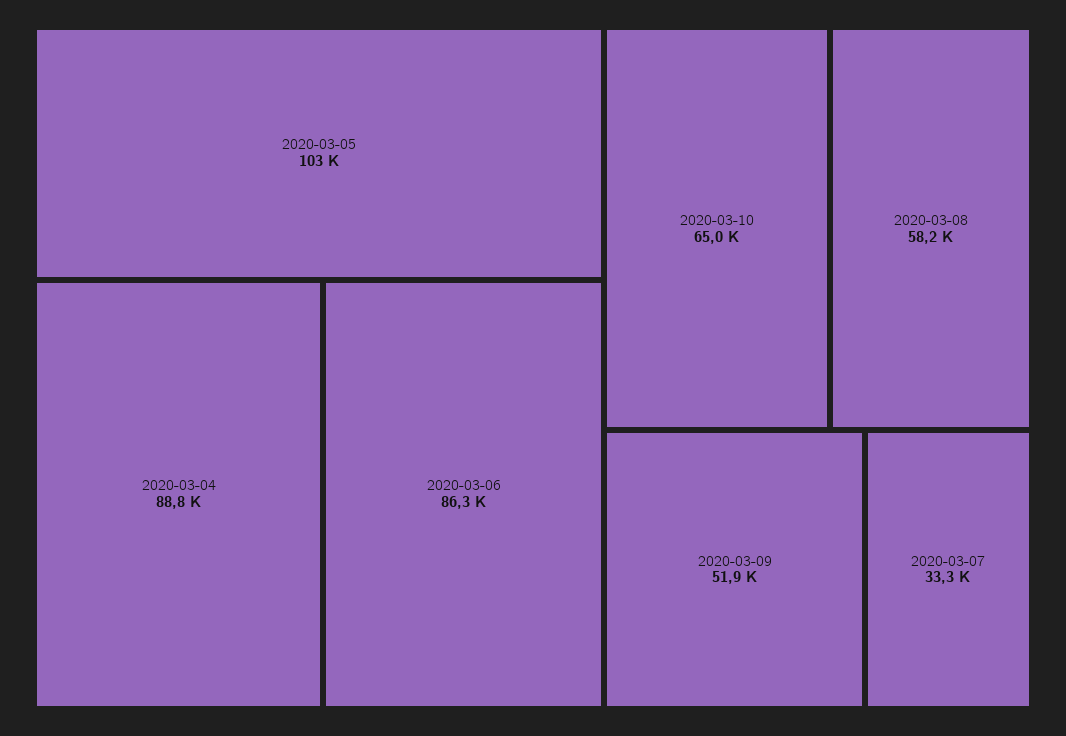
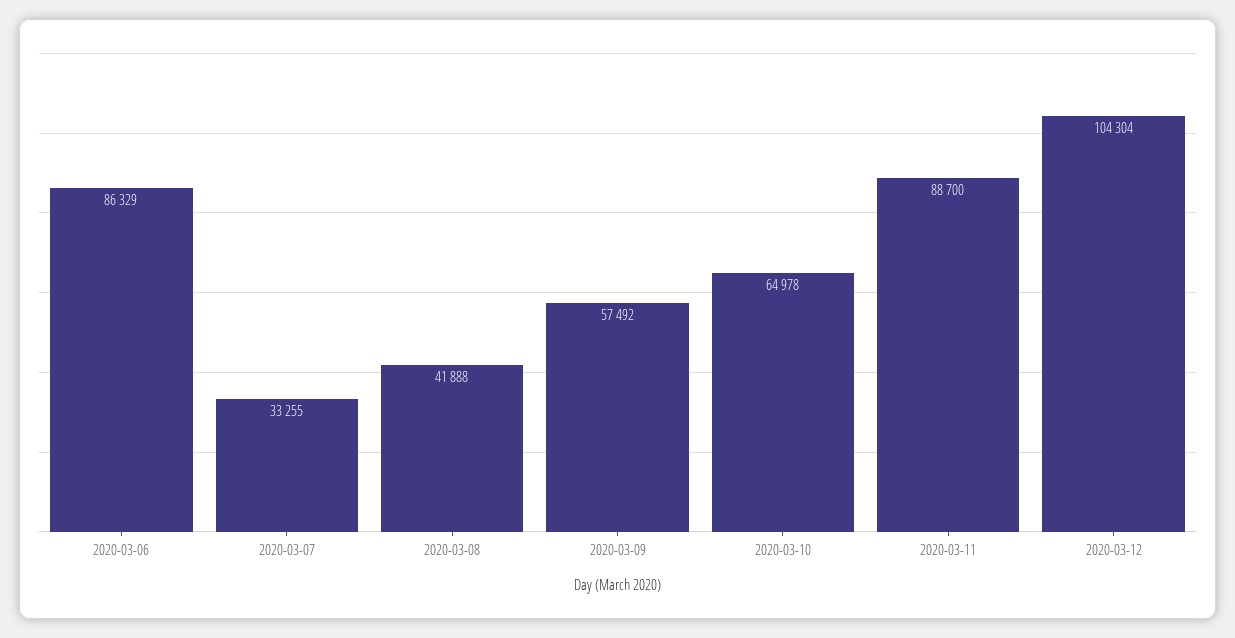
2020-03-05: 103000 -> none
2020-03-04: 88800 -> none
2020-03-08: 58200 -> 41888
2020-03-09: 51900 -> 57492
2020-03-11: none -> 88700
2020-03-12: none -> 104304

